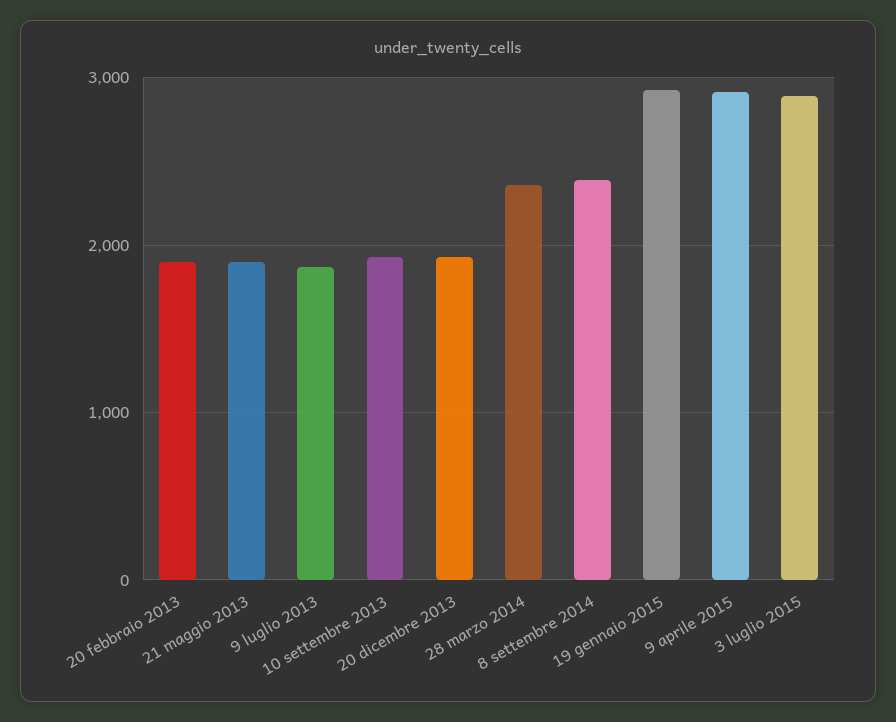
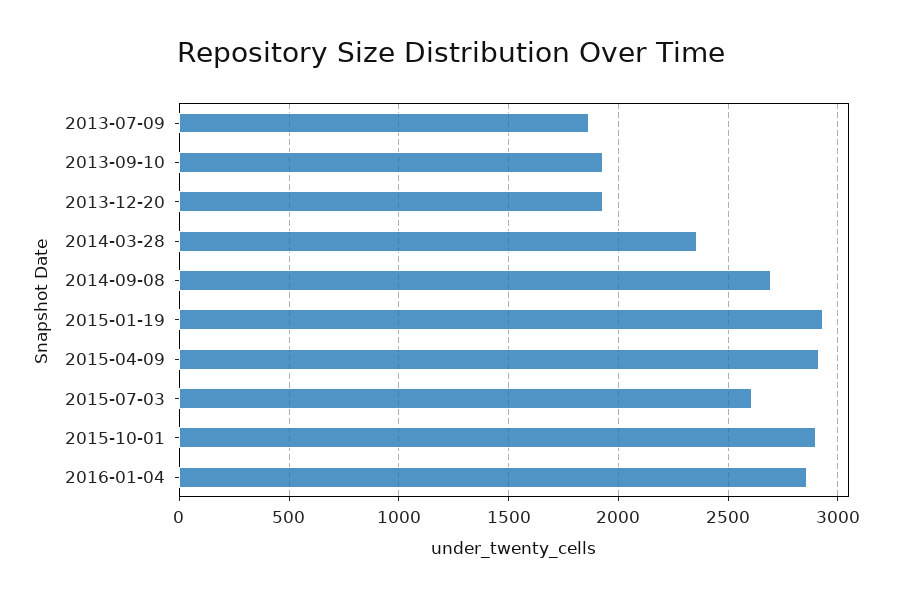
20 febbraio 2013: 1900 -> none
21 maggio 2013: 1900 -> none
8 settembre 2014: 2400 -> 2700
3 luglio 2015: 2900 -> 2600
2015-10-01: none -> 2900
2016-01-04: none -> 2850

